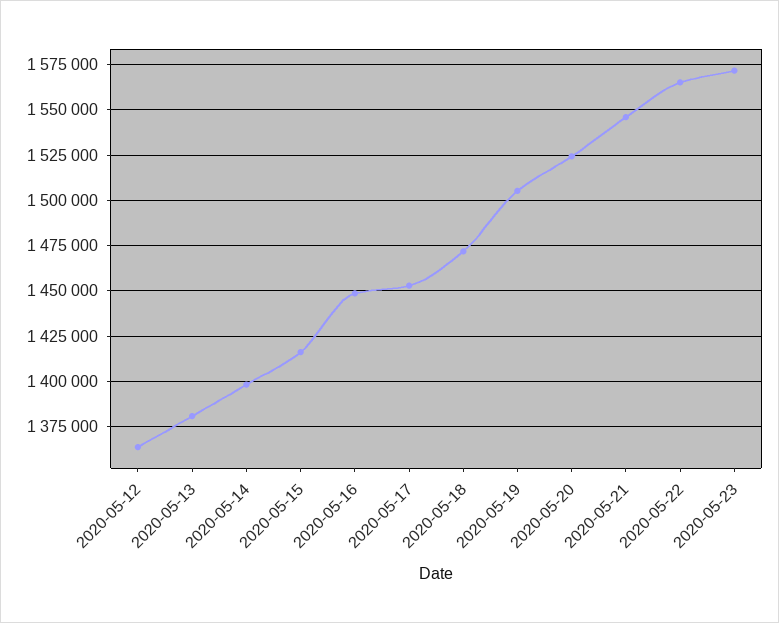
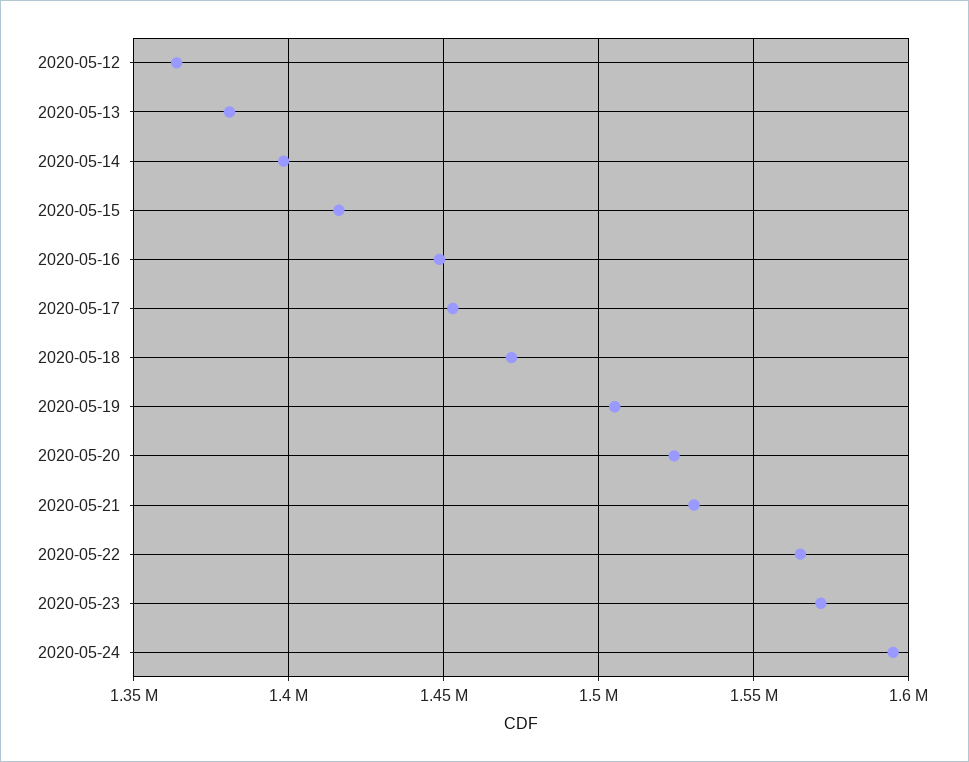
2020-05-21: 1545000 -> 1530000
2020-05-24: none -> 1595000

